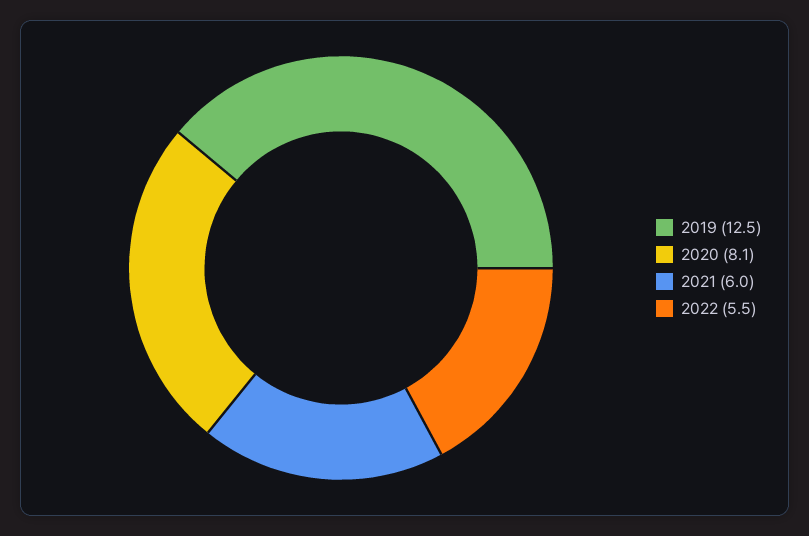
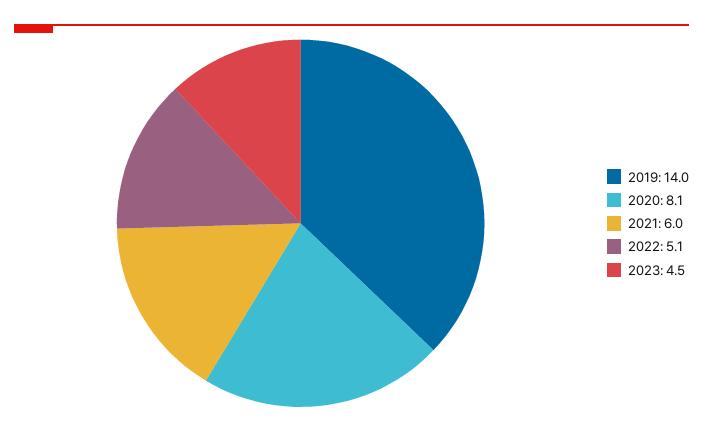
2019: 12.5 -> 14
2022: 5.5 -> 5.1
2023: none -> 4.5

